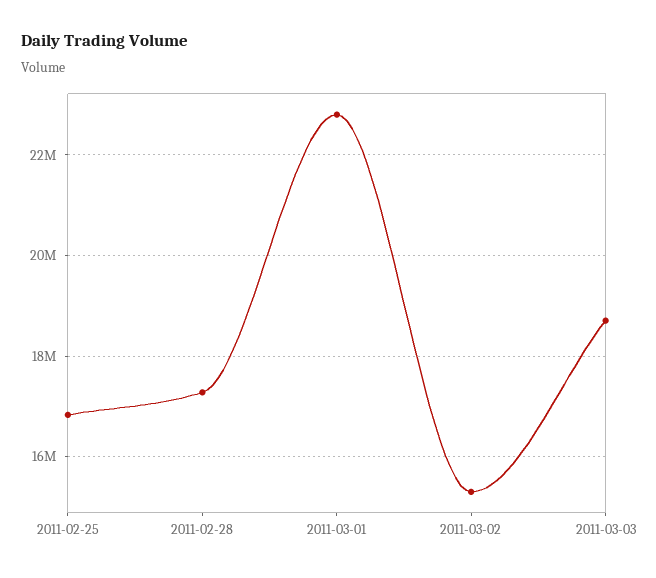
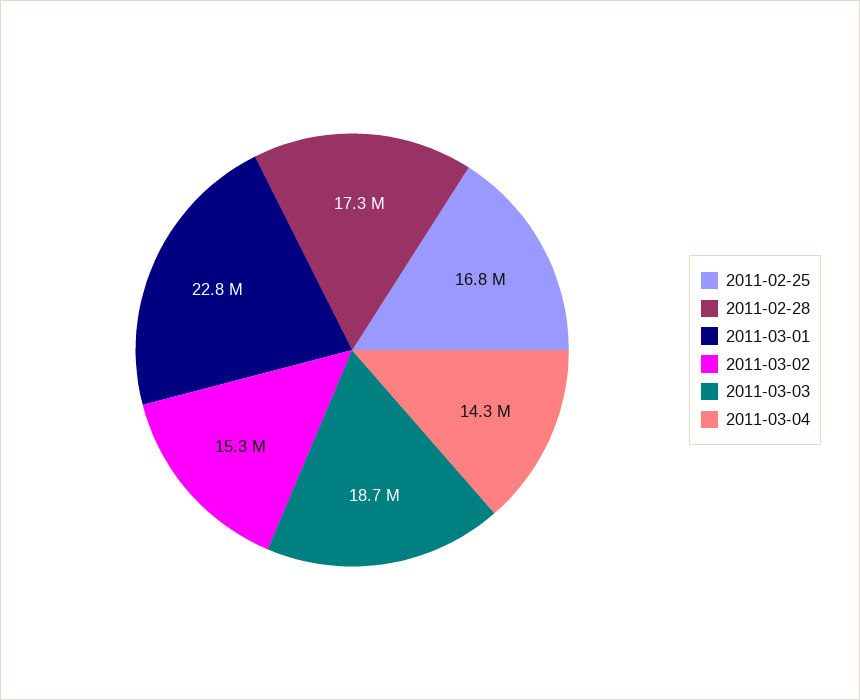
2011-03-04: none -> 14300000

